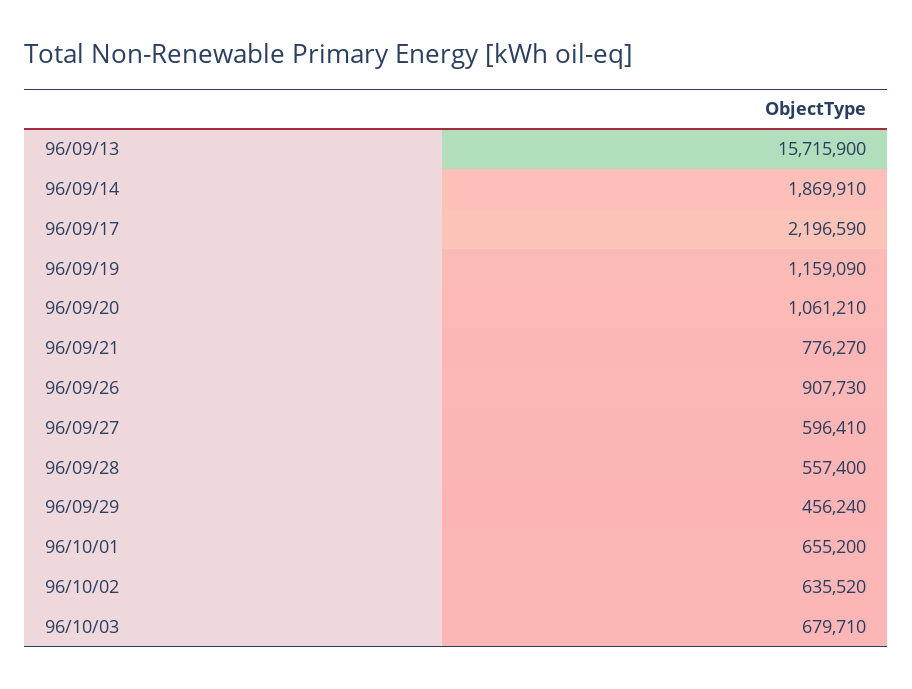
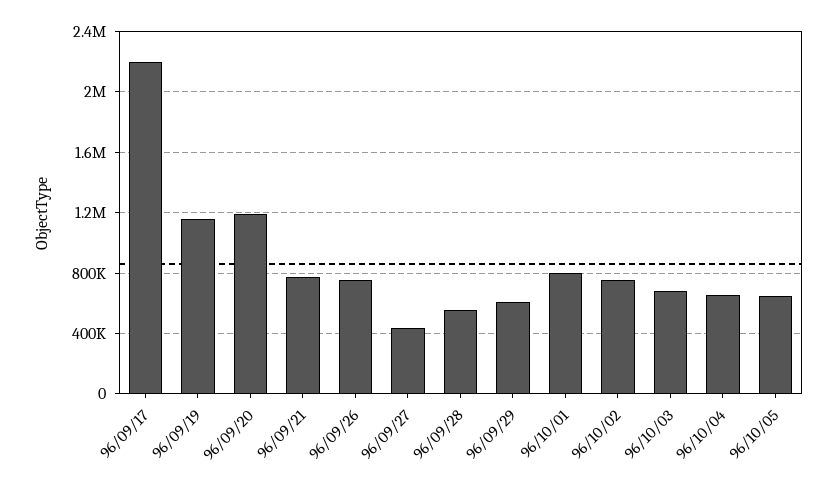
96/09/13: 15715900 -> none
96/09/14: 1869910 -> none
96/09/20: 1061210 -> 1200000
96/09/26: 907730 -> 750000
96/09/27: 596410 -> 450000
96/09/29: 456240 -> 600000
96/10/01: 655200 -> 800000
96/10/02: 635520 -> 750000
96/10/04: none -> 650000
96/10/05: none -> 650000

